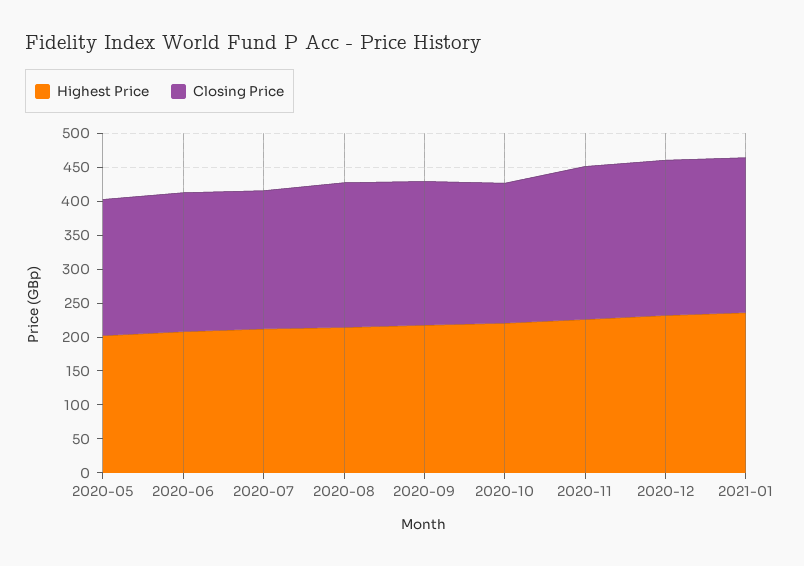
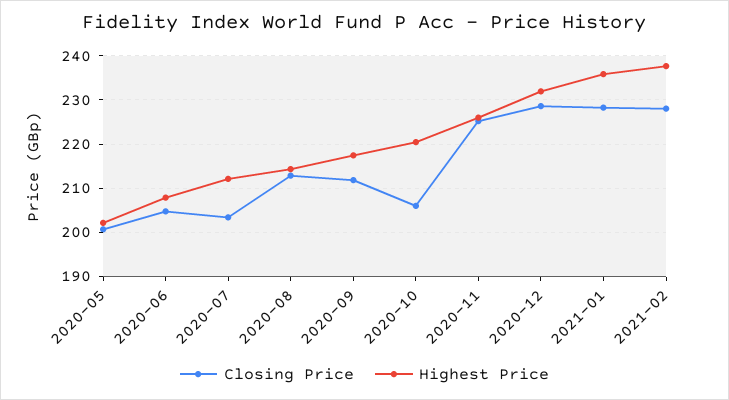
Closing Price, 2021-02: none -> 228
Highest Price, 2021-02: none -> 238

